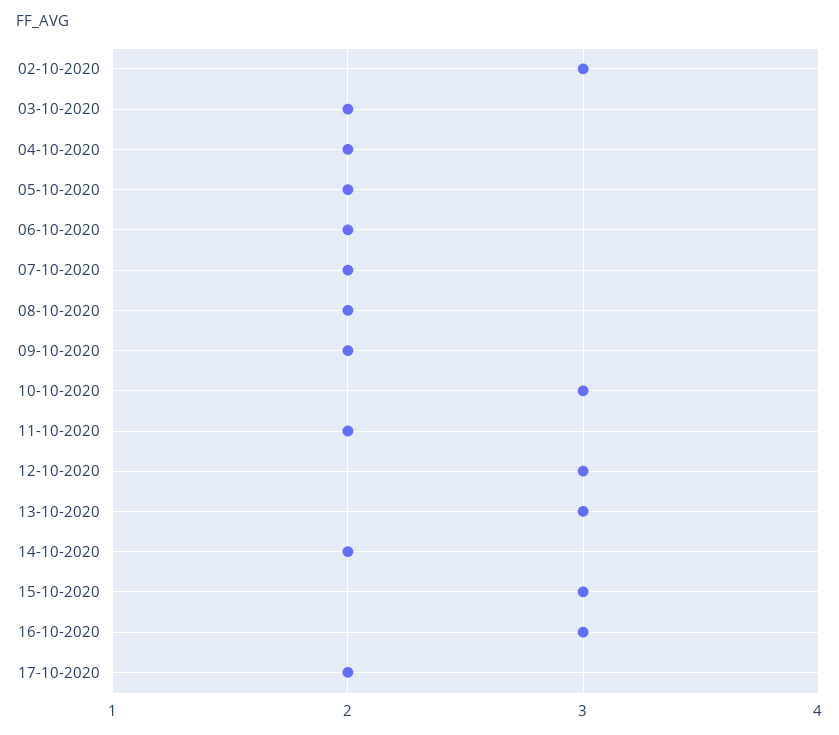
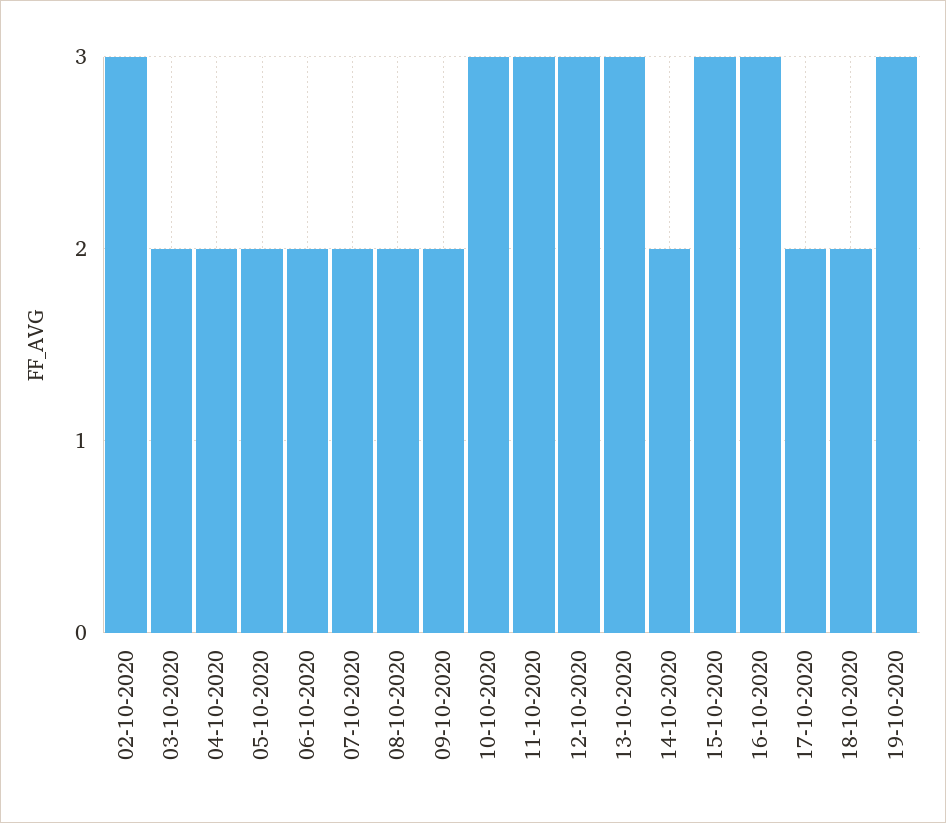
11-10-2020: 2 -> 3
18-10-2020: none -> 2
19-10-2020: none -> 3

